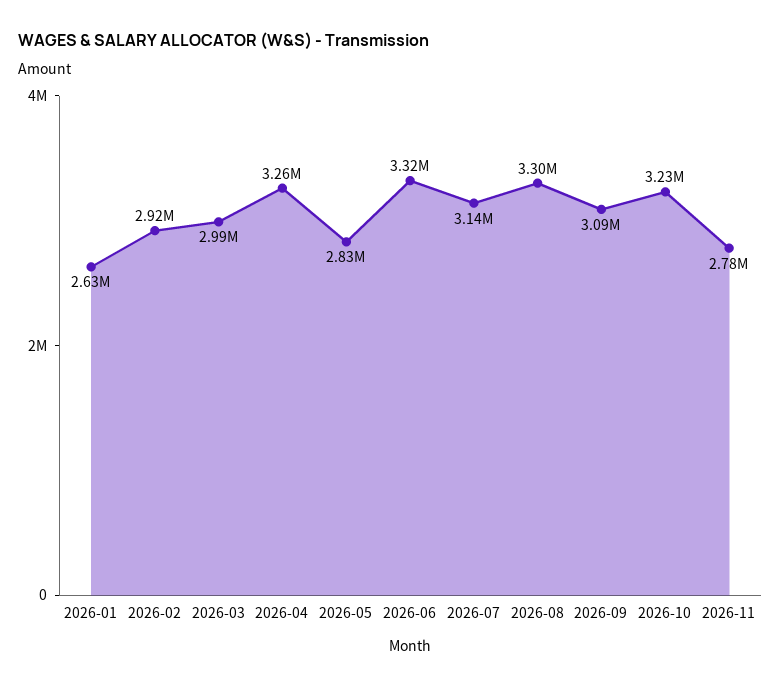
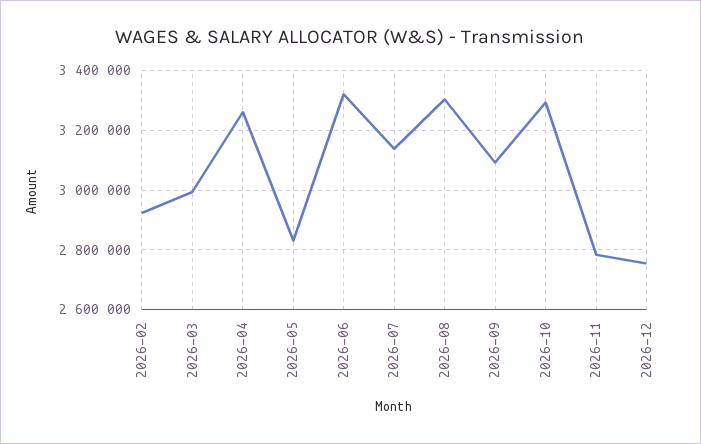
2026-01: 2630000 -> none
2026-10: 3230000 -> 3300000
2026-12: none -> 2750000

